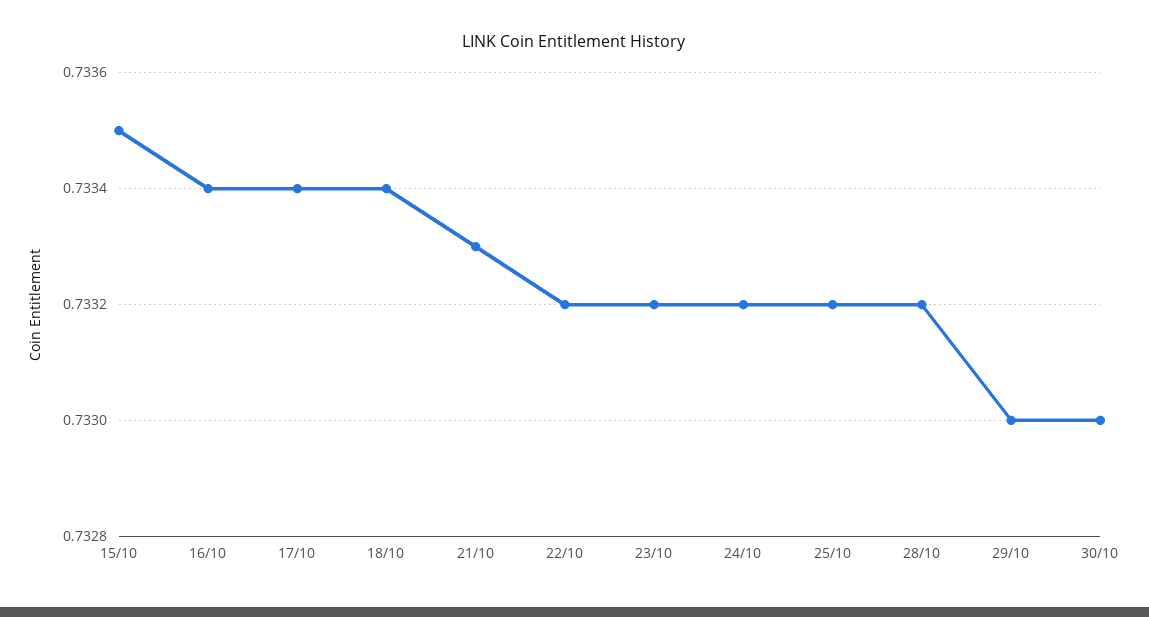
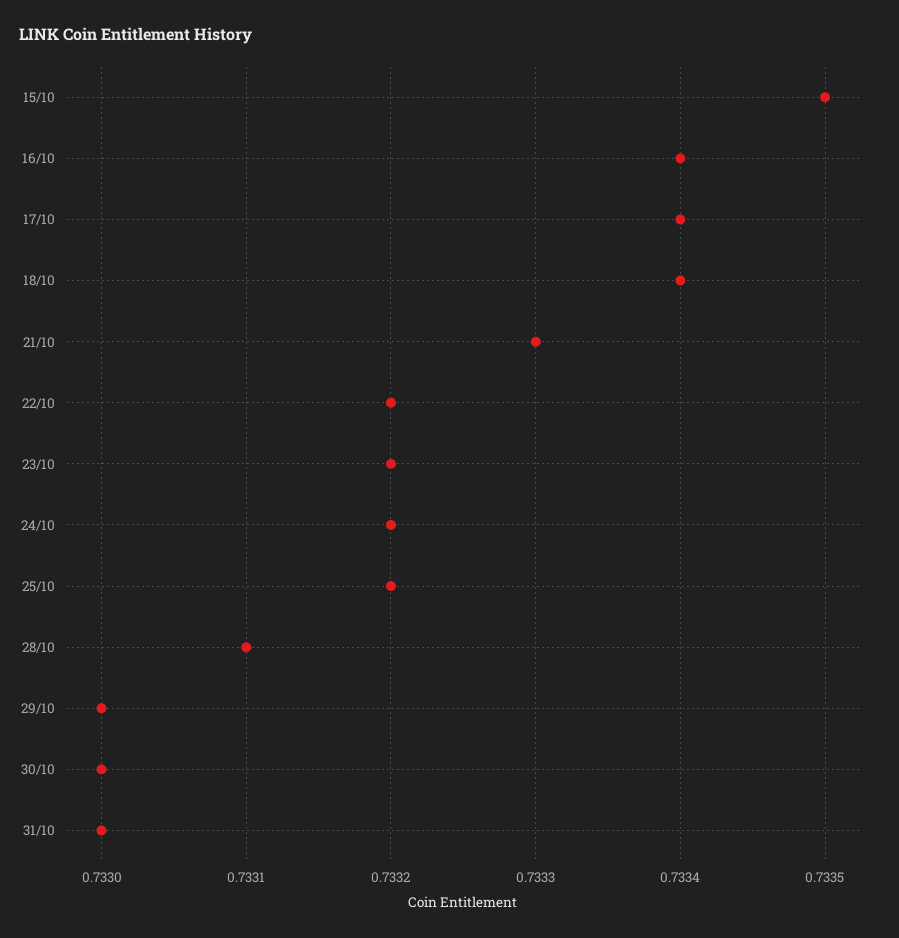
28/10: 0.7332 -> 0.7331
31/10: none -> 0.733

